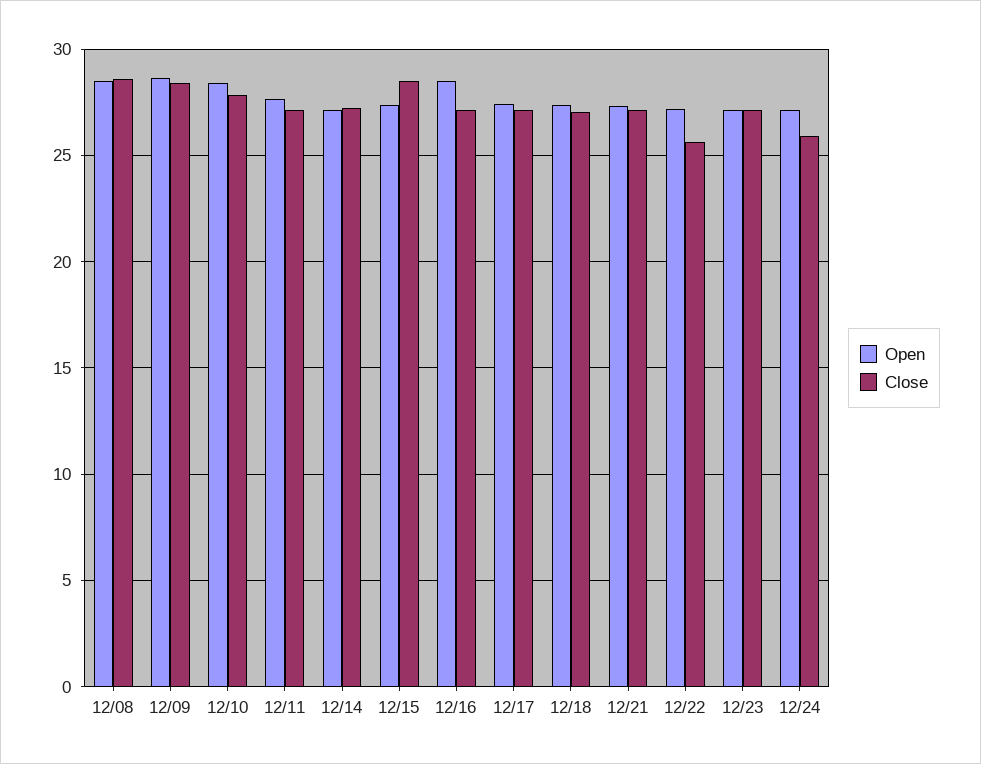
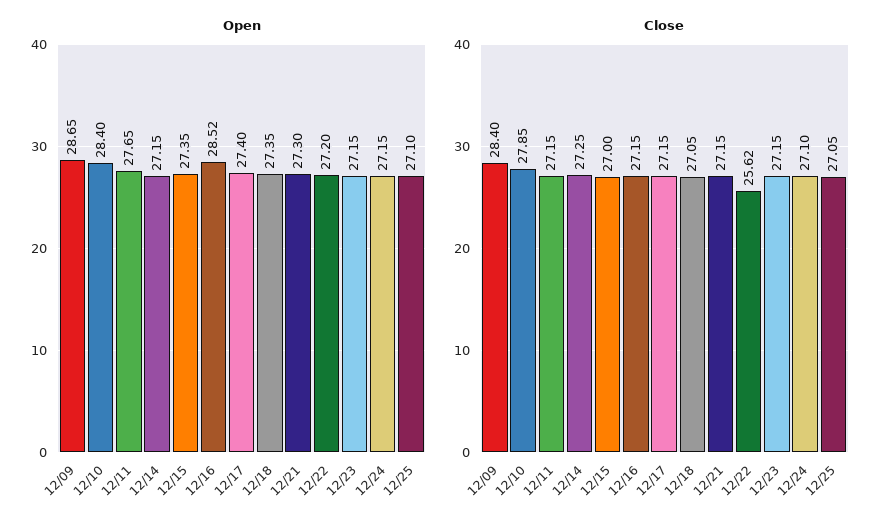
Open, 12/08: 28.5 -> none
Close, 12/08: 28.5 -> none
Close, 12/15: 28.5 -> 27
Close, 12/24: 26 -> 27.1
Open, 12/25: none -> 27.1
Close, 12/25: none -> 27.05

